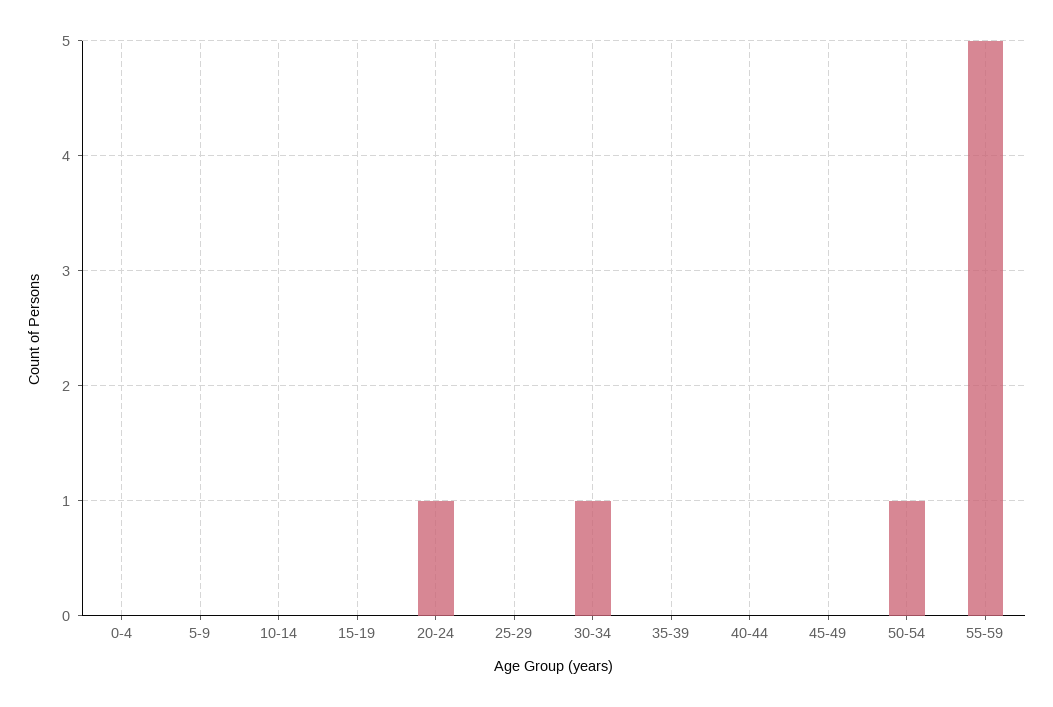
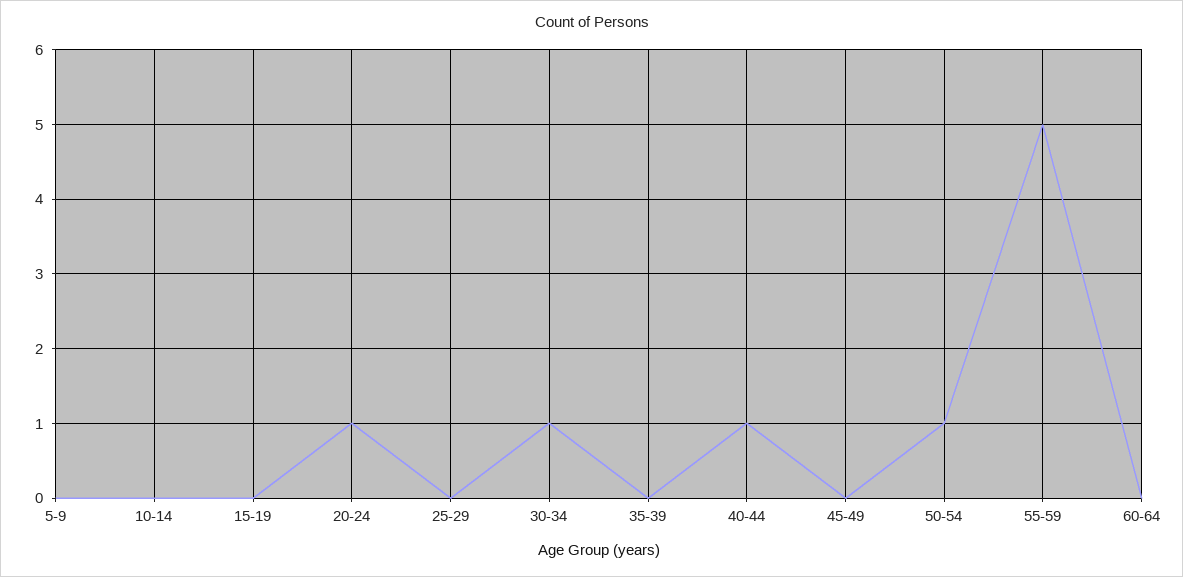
0-4: 0 -> none
40-44: 0 -> 1
60-64: none -> 0

